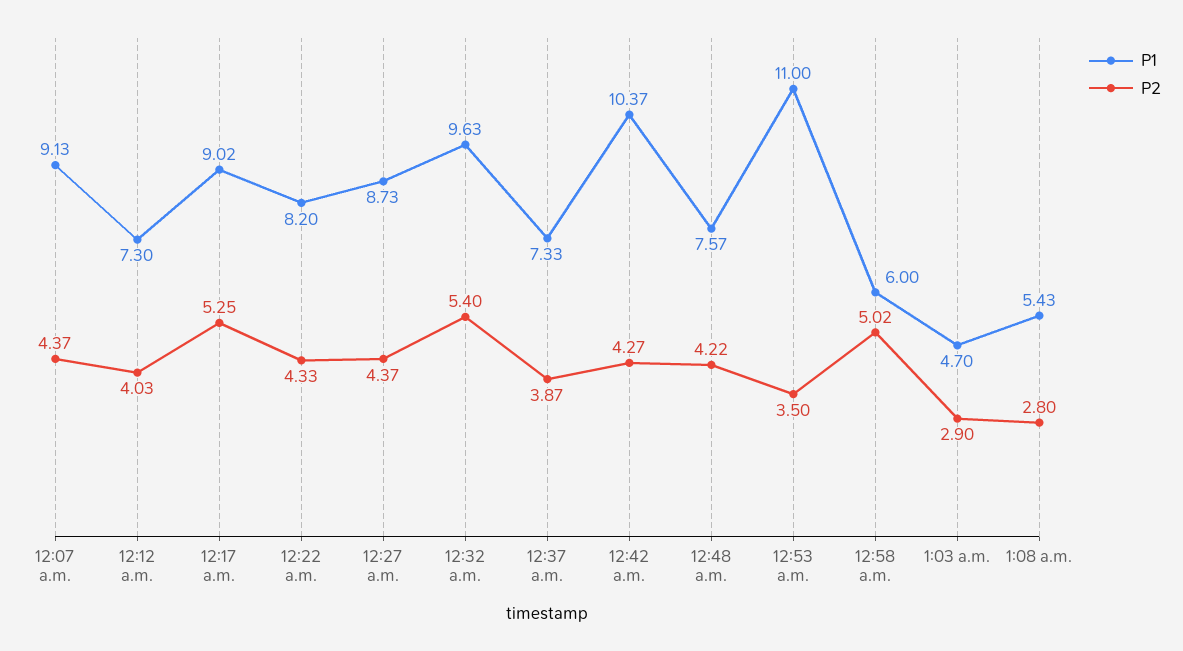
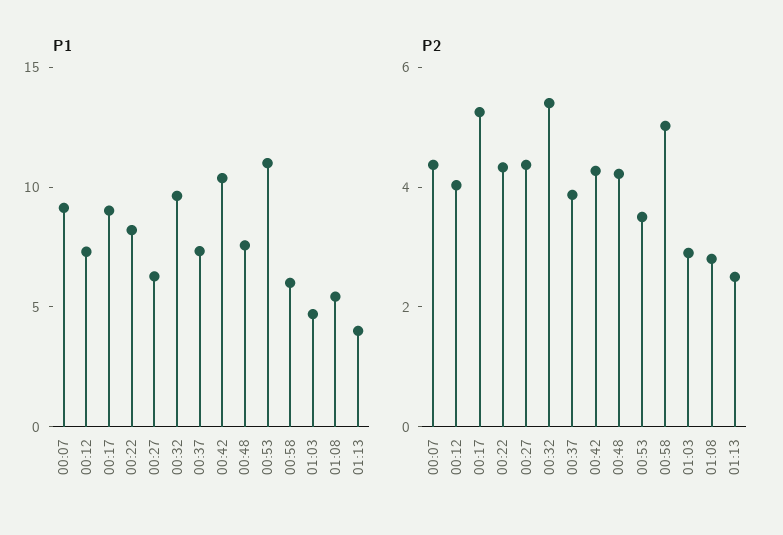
P1, 12:27 a.m.: 8.73 -> 6
P1, 01:13: none -> 4
P2, 01:13: none -> 2.5

